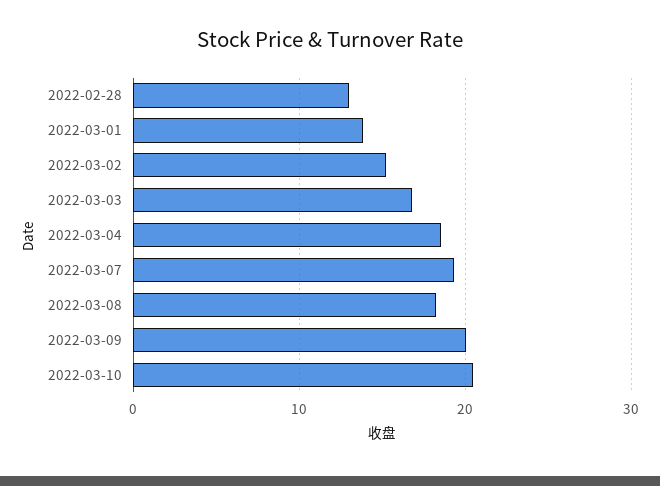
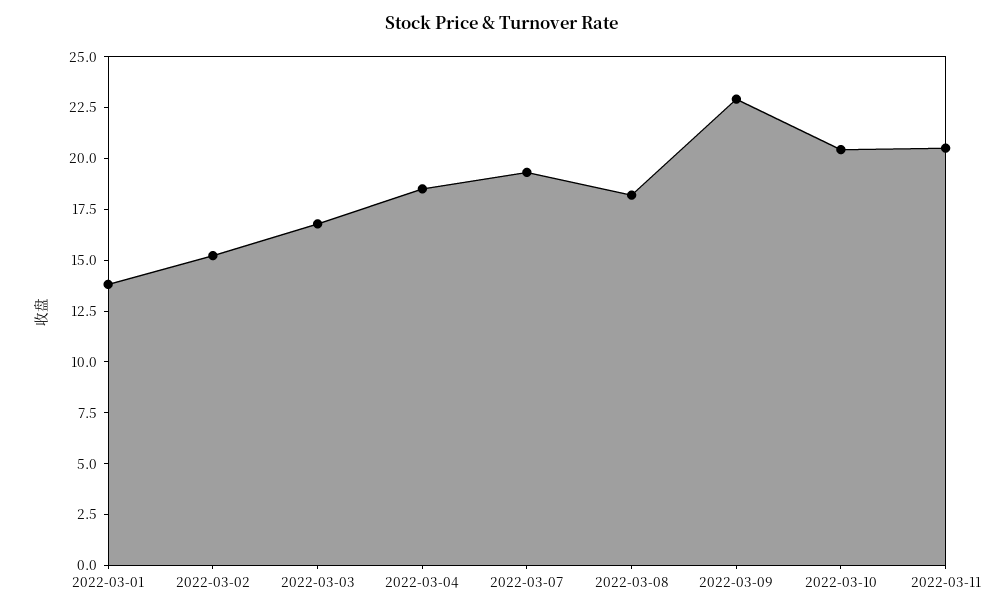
2022-02-28: 13 -> none
2022-03-09: 20 -> 23
2022-03-11: none -> 20.5

